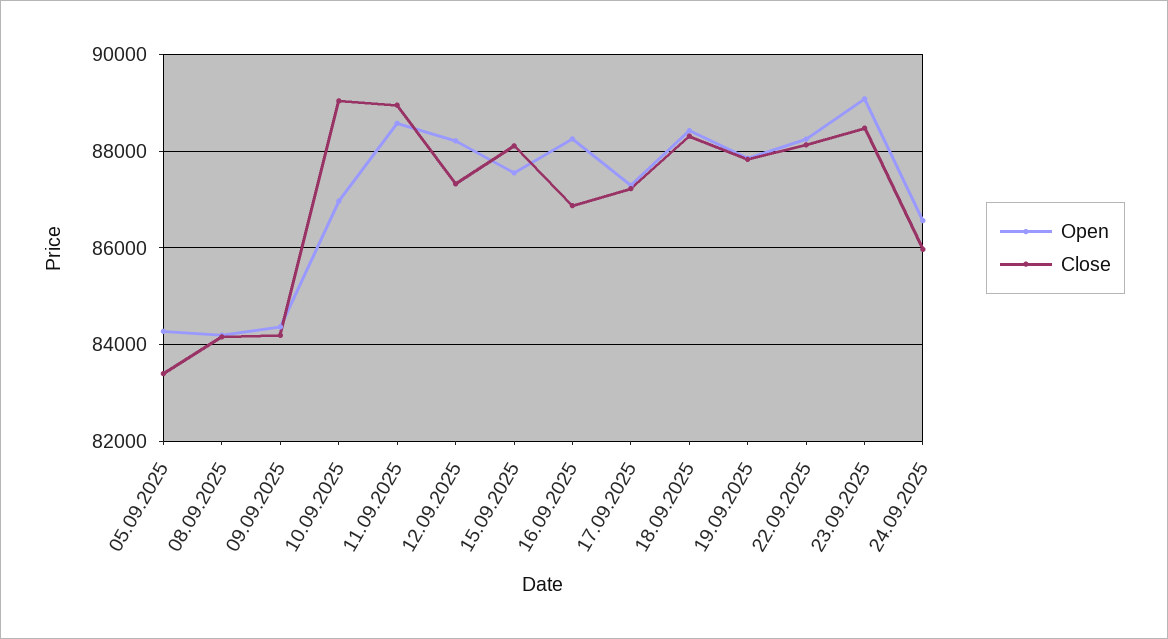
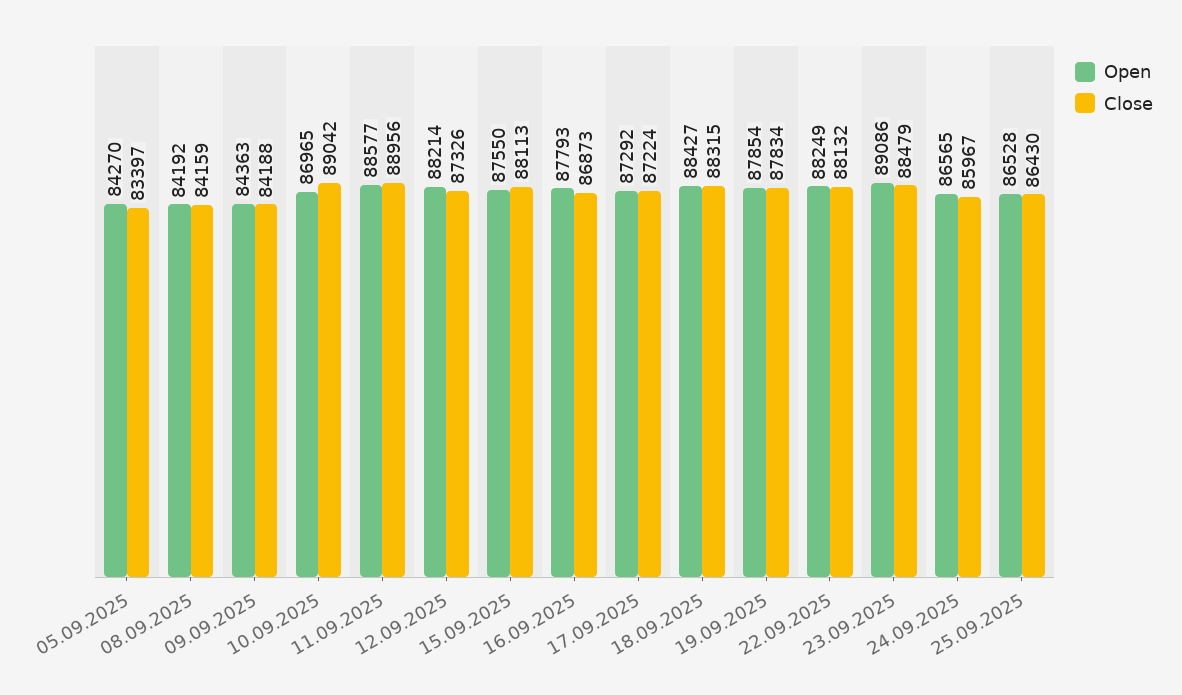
Open, 16.09.2025: 88200 -> 87793
Open, 25.09.2025: none -> 86528
Close, 25.09.2025: none -> 86430

